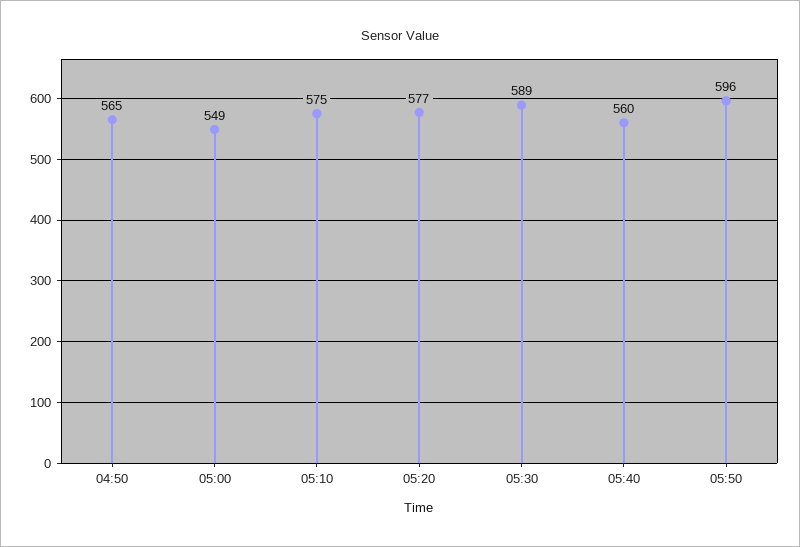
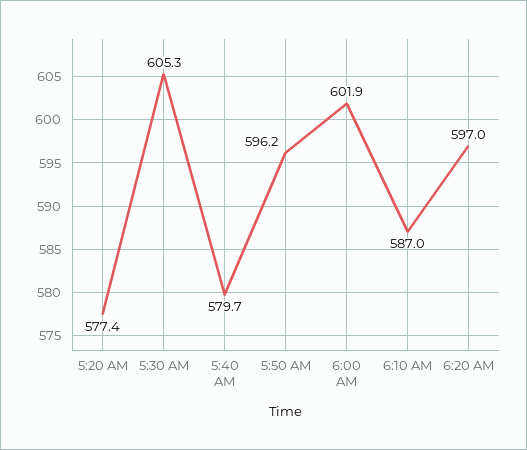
04:50: 565 -> none
05:00: 549 -> none
05:10: 575 -> none
05:30: 589 -> 605.3
05:40: 560 -> 579.7
6:00 AM: none -> 601.9
6:10 AM: none -> 587
6:20 AM: none -> 597

